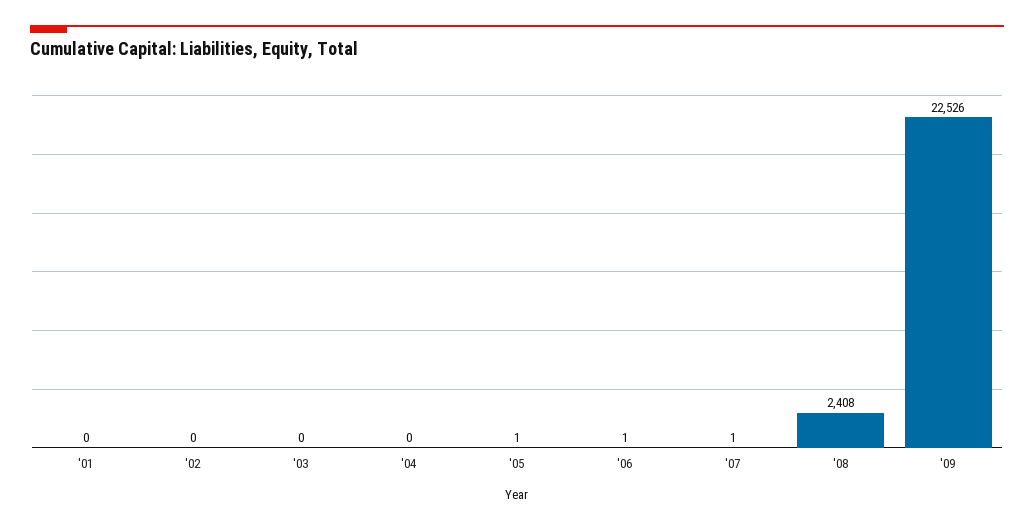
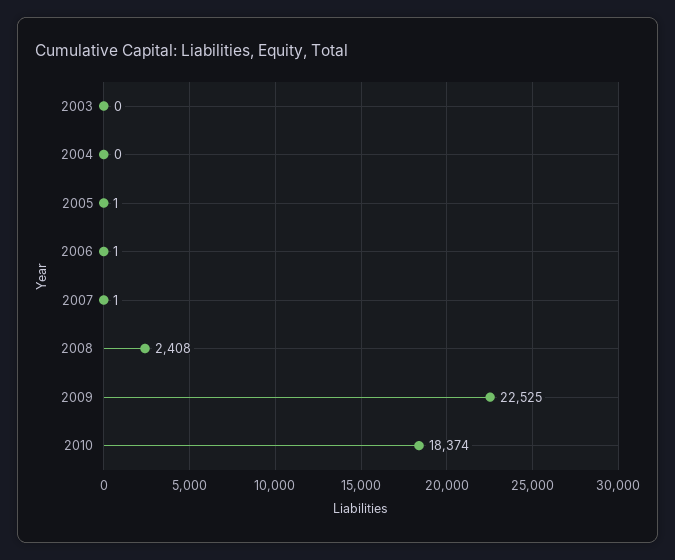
'01: 0 -> none
'02: 0 -> none
'09: 22526 -> 22525
2010: none -> 18374

